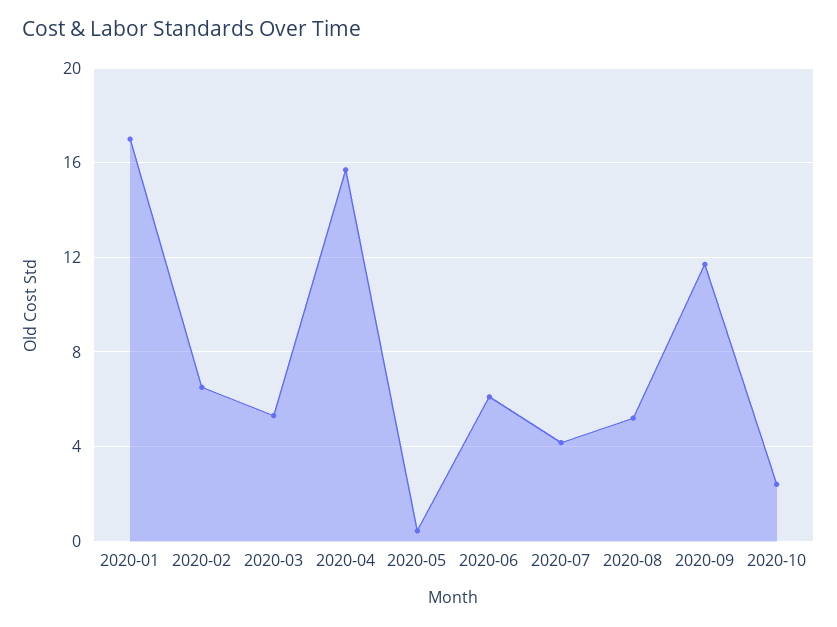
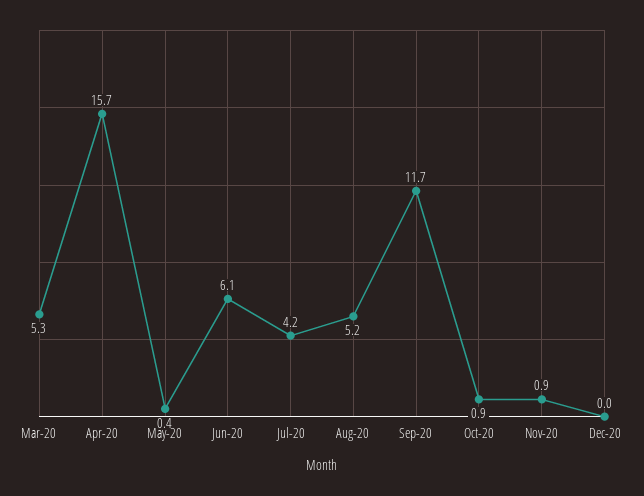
2020-01: 17 -> none
2020-02: 6.5 -> none
2020-10: 2.5 -> 0.9
Nov-20: none -> 0.9
Dec-20: none -> 0

